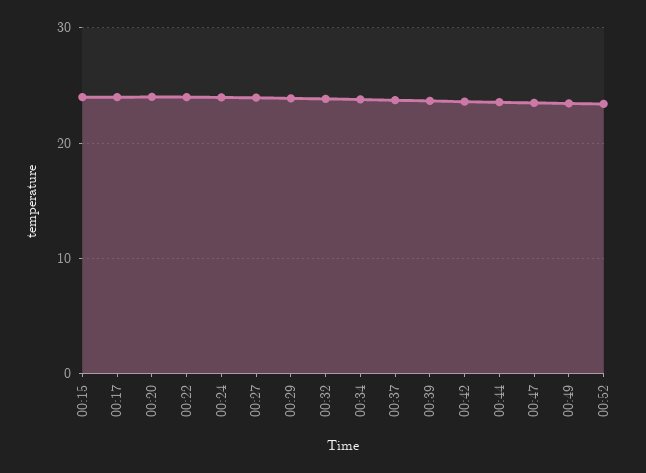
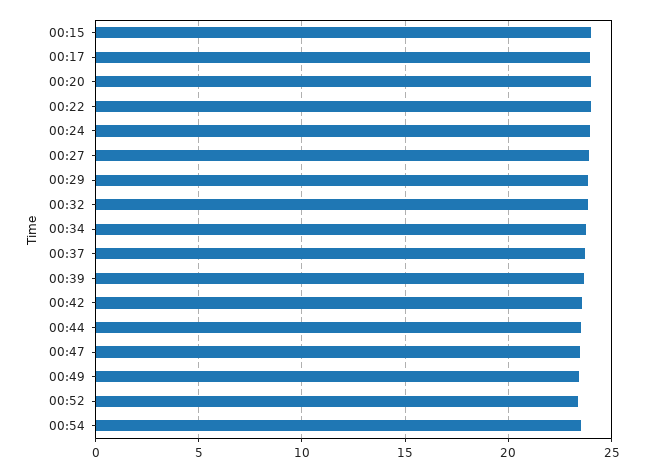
00:54: none -> 23.5

